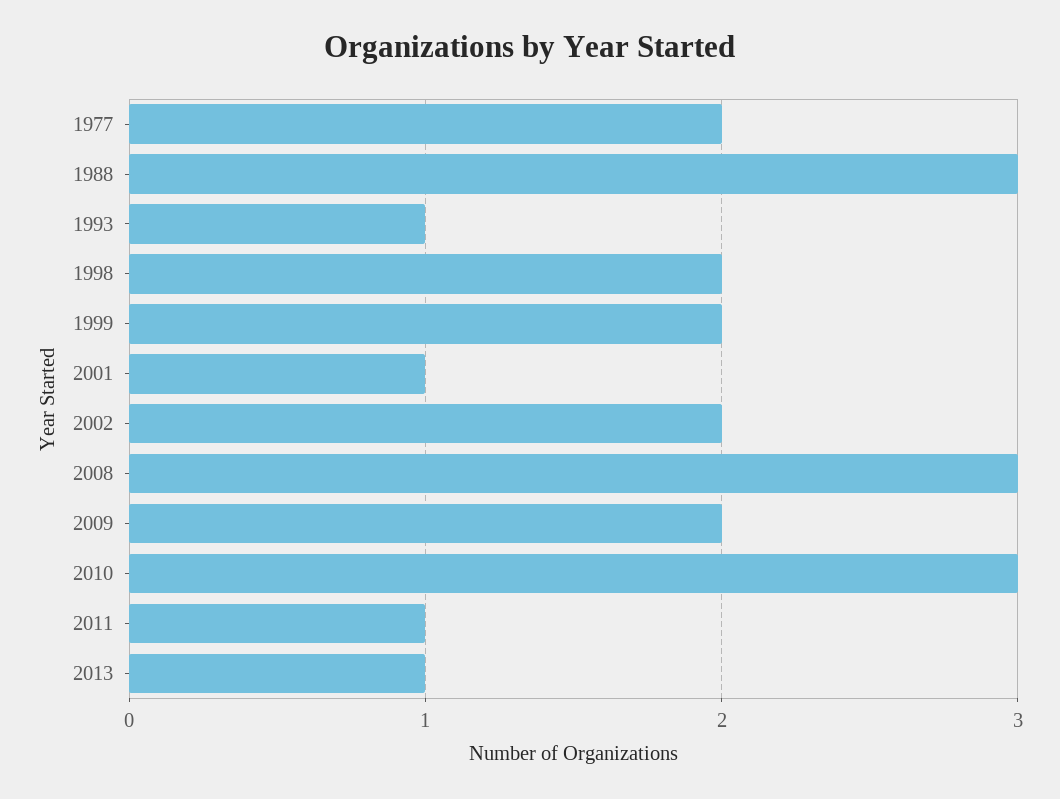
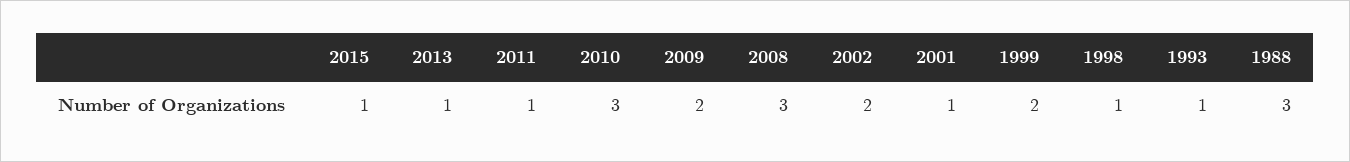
1977: 2 -> none
1998: 2 -> 1
2015: none -> 1

